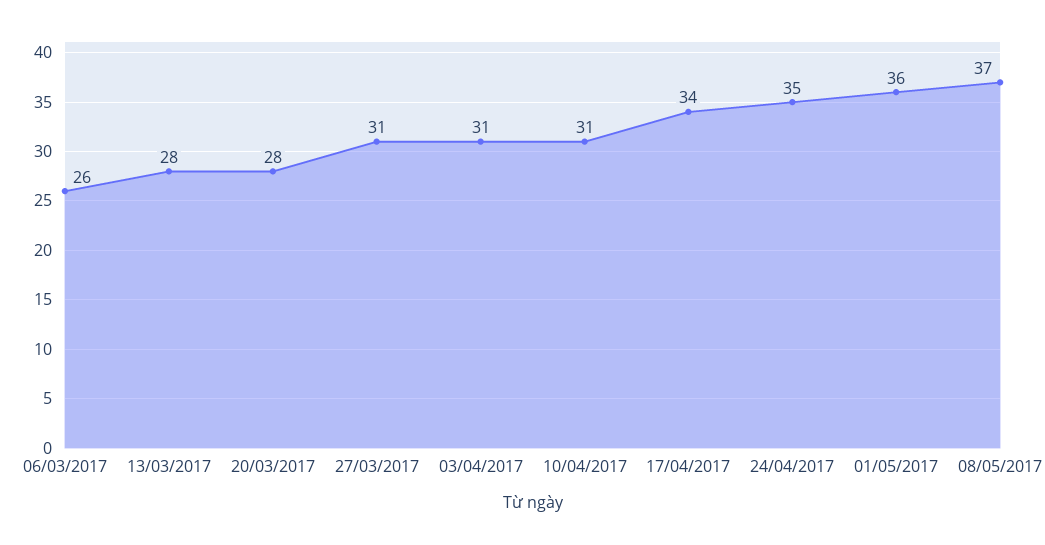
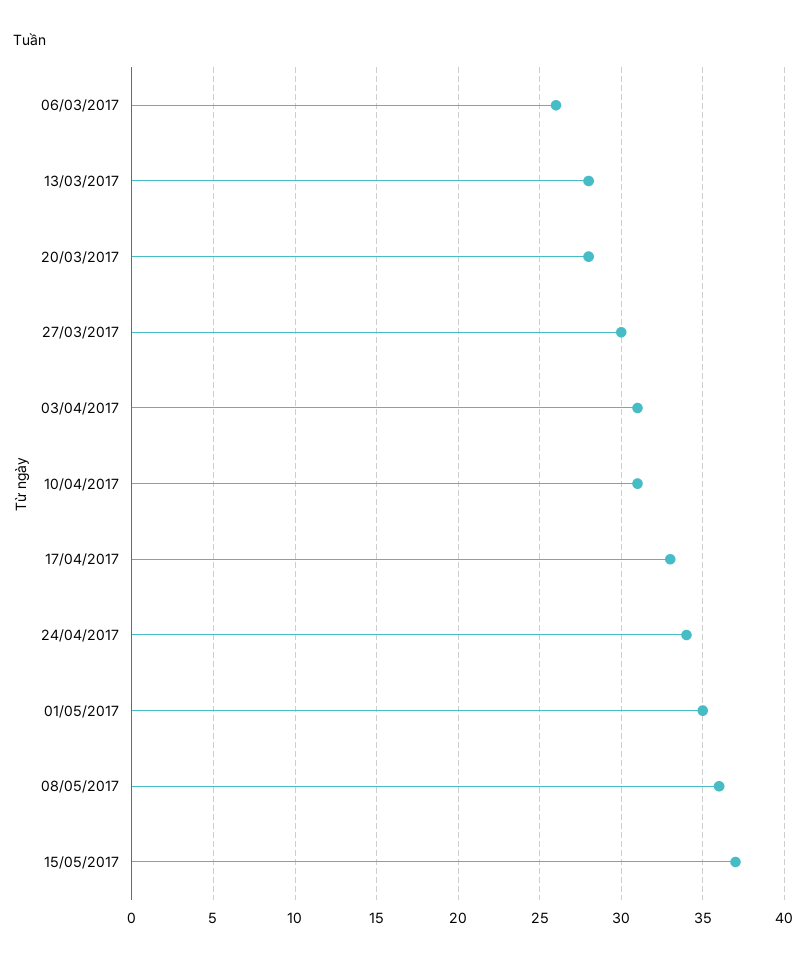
27/03/2017: 31 -> 30
17/04/2017: 34 -> 33
24/04/2017: 35 -> 34
01/05/2017: 36 -> 35
08/05/2017: 37 -> 36
15/05/2017: none -> 37

